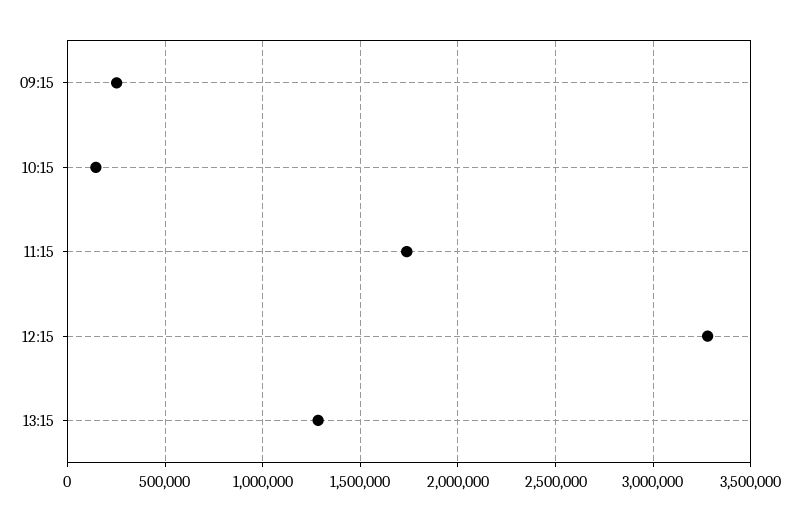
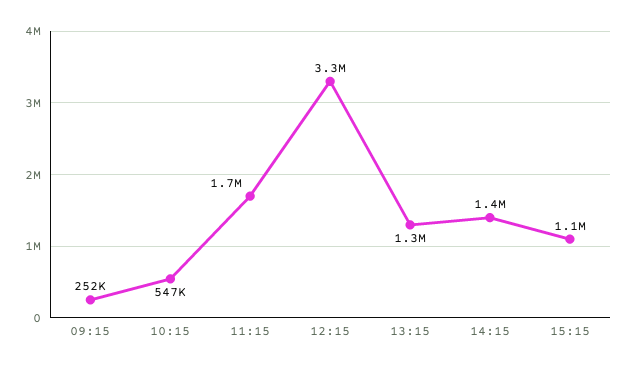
10:15: 150000 -> 547000
14:15: none -> 1400000
15:15: none -> 1100000

